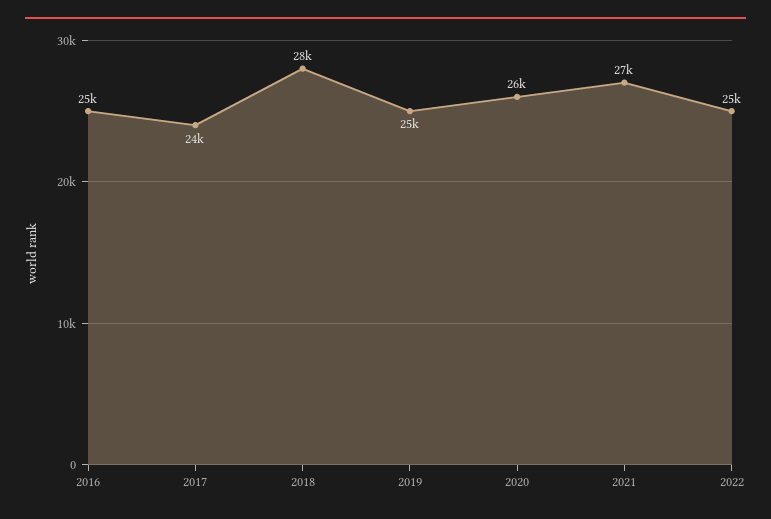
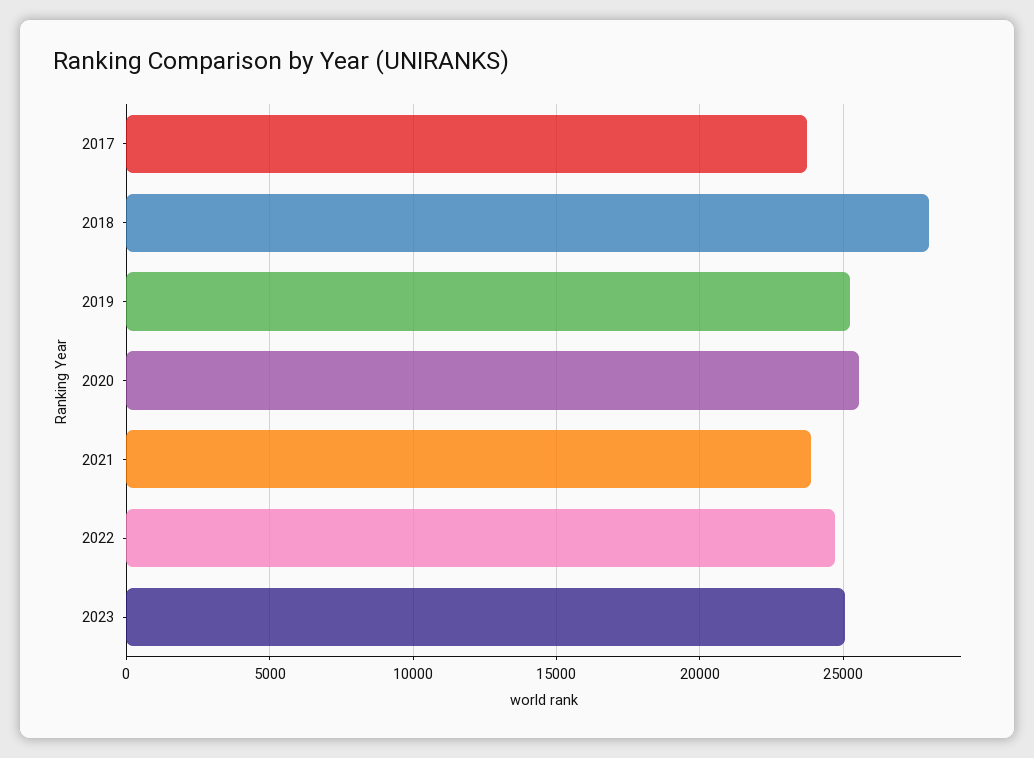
2016: 25000 -> none
2021: 27000 -> 24000
2023: none -> 25000

